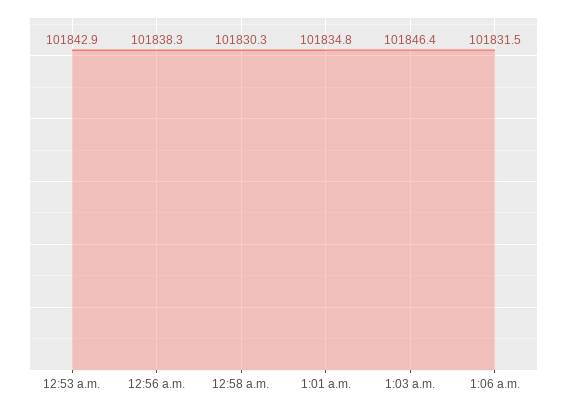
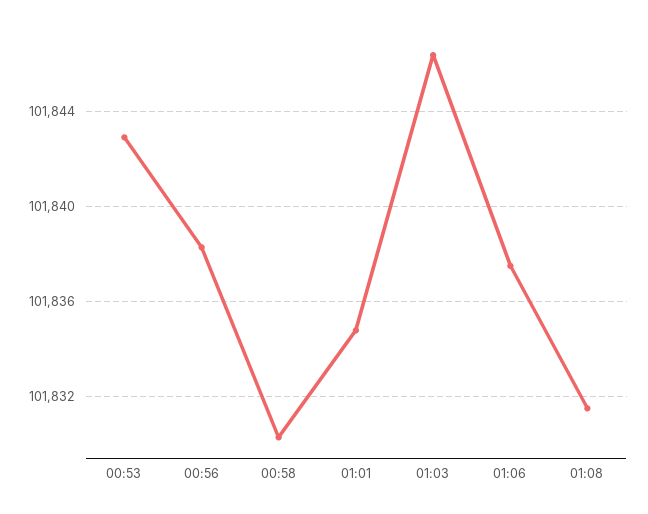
1:06 a.m.: 101831.5 -> 101837.5
01:08: none -> 101831.5

